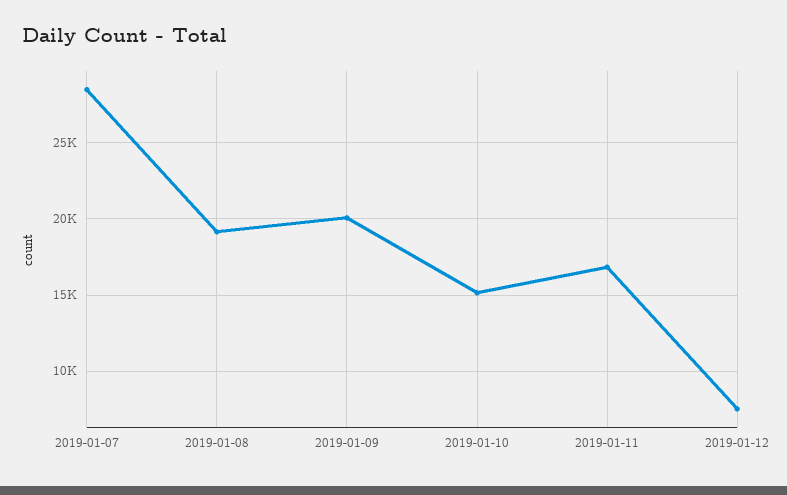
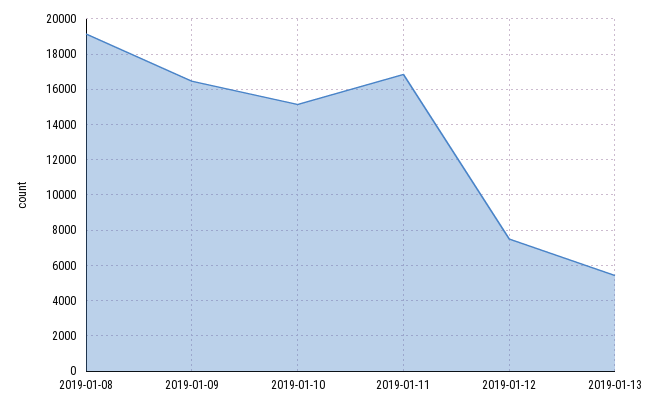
2019-01-07: 28500 -> none
2019-01-09: 20000 -> 16500
2019-01-13: none -> 5500

